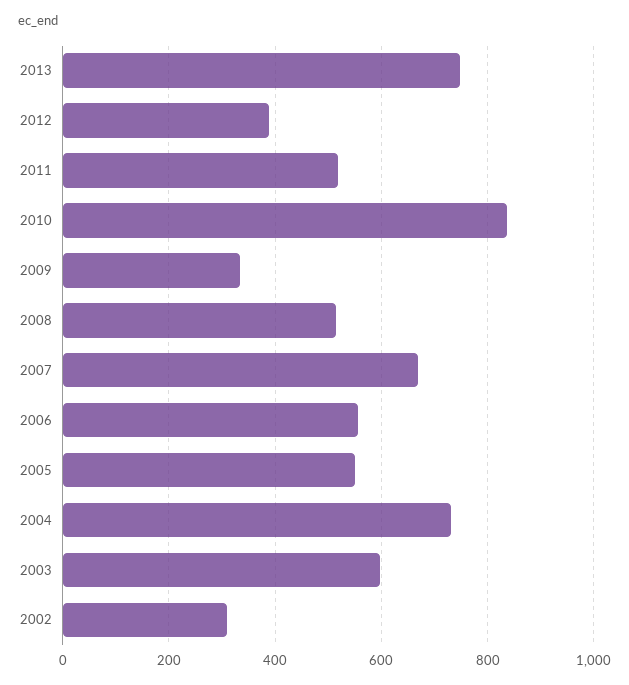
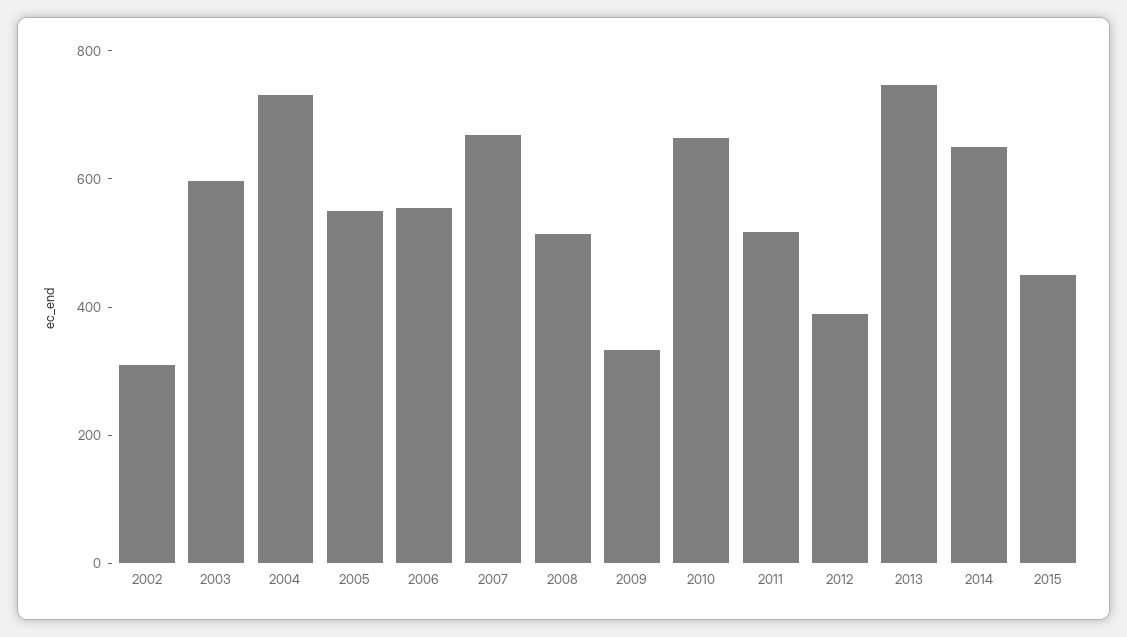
2010: 840 -> 650
2014: none -> 650
2015: none -> 450

